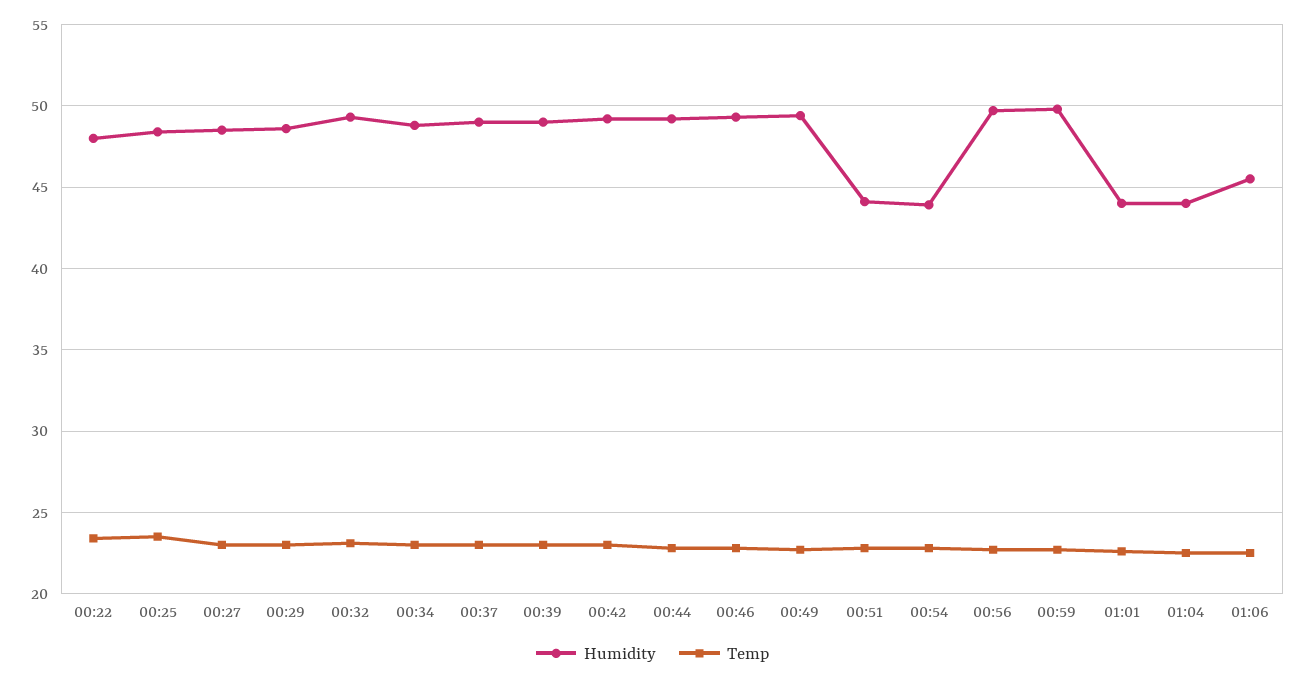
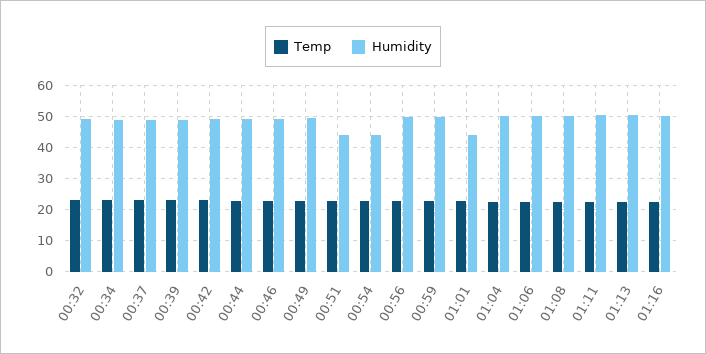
Humidity, 00:22: 48 -> none
Temp, 00:22: 23.5 -> none
Humidity, 00:25: 48.5 -> none
Temp, 00:25: 23.5 -> none
Humidity, 00:27: 48.5 -> none
Temp, 00:27: 23 -> none
Humidity, 00:29: 48.5 -> none
Temp, 00:29: 23 -> none
Humidity, 01:04: 44 -> 50
Humidity, 01:06: 45.5 -> 50
Temp, 01:08: none -> 22
Humidity, 01:08: none -> 50
Temp, 01:11: none -> 22
Humidity, 01:11: none -> 50
Temp, 01:13: none -> 22
Humidity, 01:13: none -> 50
Temp, 01:16: none -> 22
Humidity, 01:16: none -> 50

